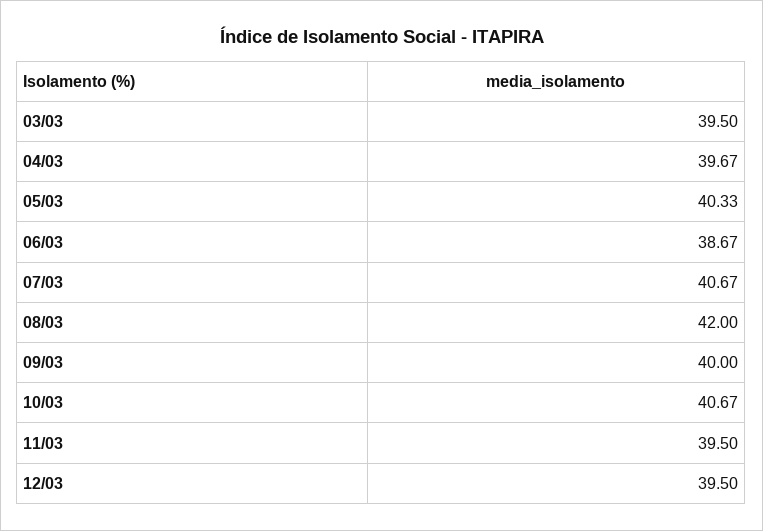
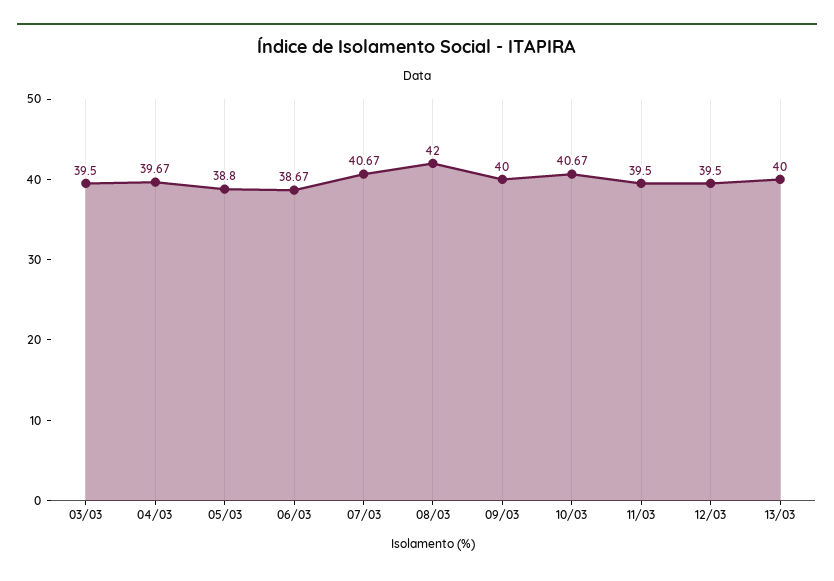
05/03: 40.33 -> 38.8
13/03: none -> 40

